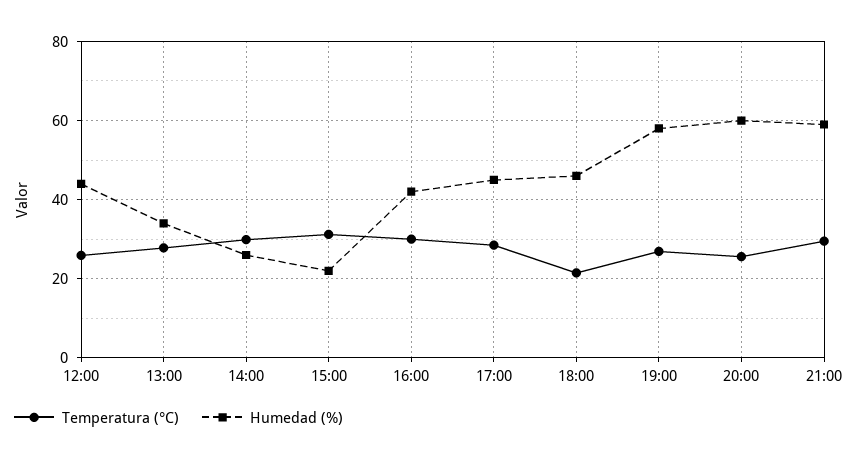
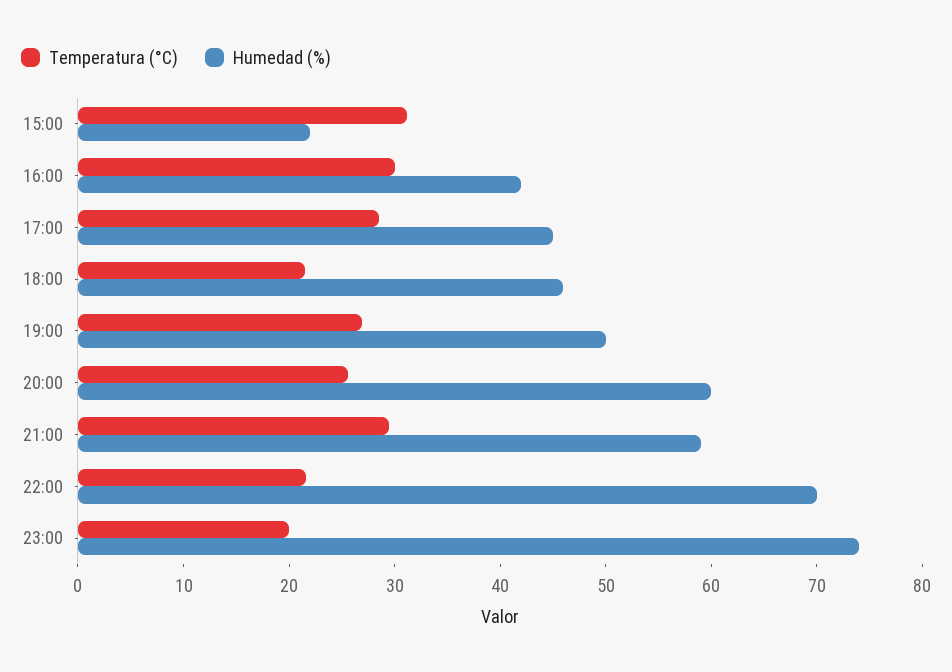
Temperatura (°C), 12:00: 26 -> none
Humedad (%), 12:00: 44 -> none
Temperatura (°C), 13:00: 28 -> none
Humedad (%), 13:00: 34 -> none
Temperatura (°C), 14:00: 30 -> none
Humedad (%), 14:00: 26 -> none
Humedad (%), 19:00: 58 -> 50
Temperatura (°C), 22:00: none -> 22
Humedad (%), 22:00: none -> 70
Temperatura (°C), 23:00: none -> 20
Humedad (%), 23:00: none -> 74

